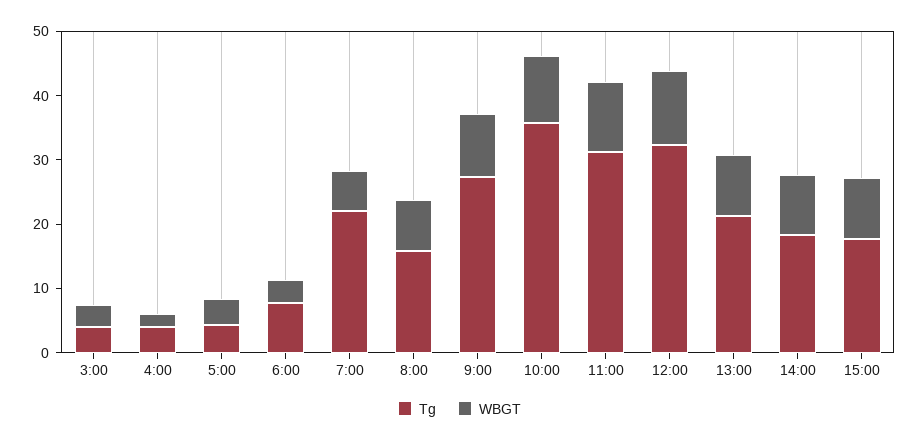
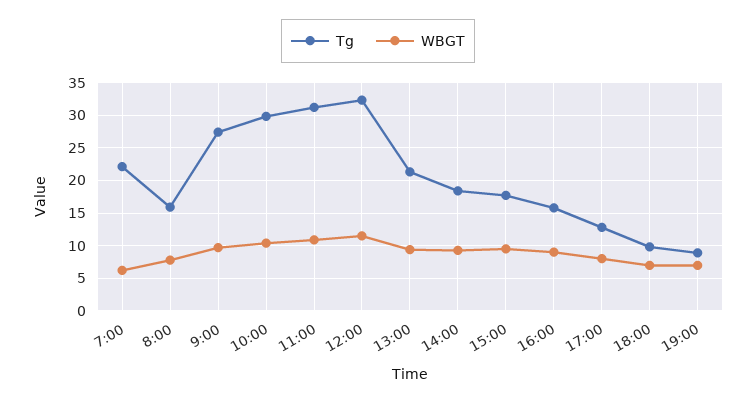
Tg, 3:00: 4 -> none
WBGT, 3:00: 4 -> none
Tg, 4:00: 4 -> none
WBGT, 4:00: 2 -> none
Tg, 5:00: 4 -> none
WBGT, 5:00: 4 -> none
Tg, 6:00: 8 -> none
WBGT, 6:00: 4 -> none
Tg, 10:00: 36 -> 30
Tg, 16:00: none -> 16
WBGT, 16:00: none -> 9
Tg, 17:00: none -> 13
WBGT, 17:00: none -> 8
Tg, 18:00: none -> 10
WBGT, 18:00: none -> 7
Tg, 19:00: none -> 9
WBGT, 19:00: none -> 7

